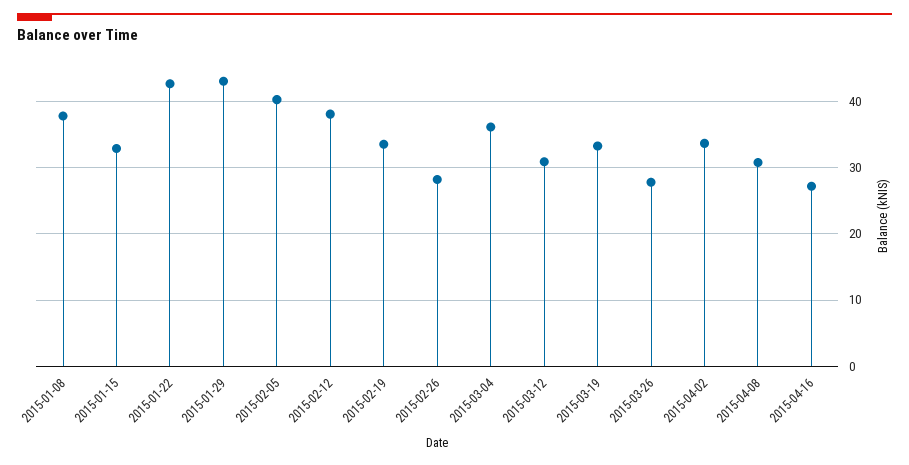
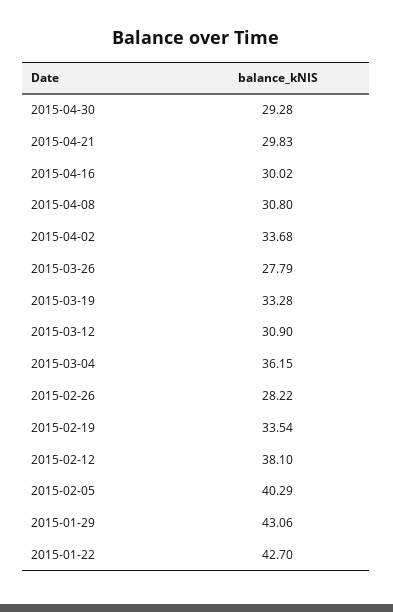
2015-01-08: 38 -> none
2015-01-15: 33 -> none
2015-04-16: 27 -> 30.02
2015-04-30: none -> 29.28
2015-04-21: none -> 29.83

